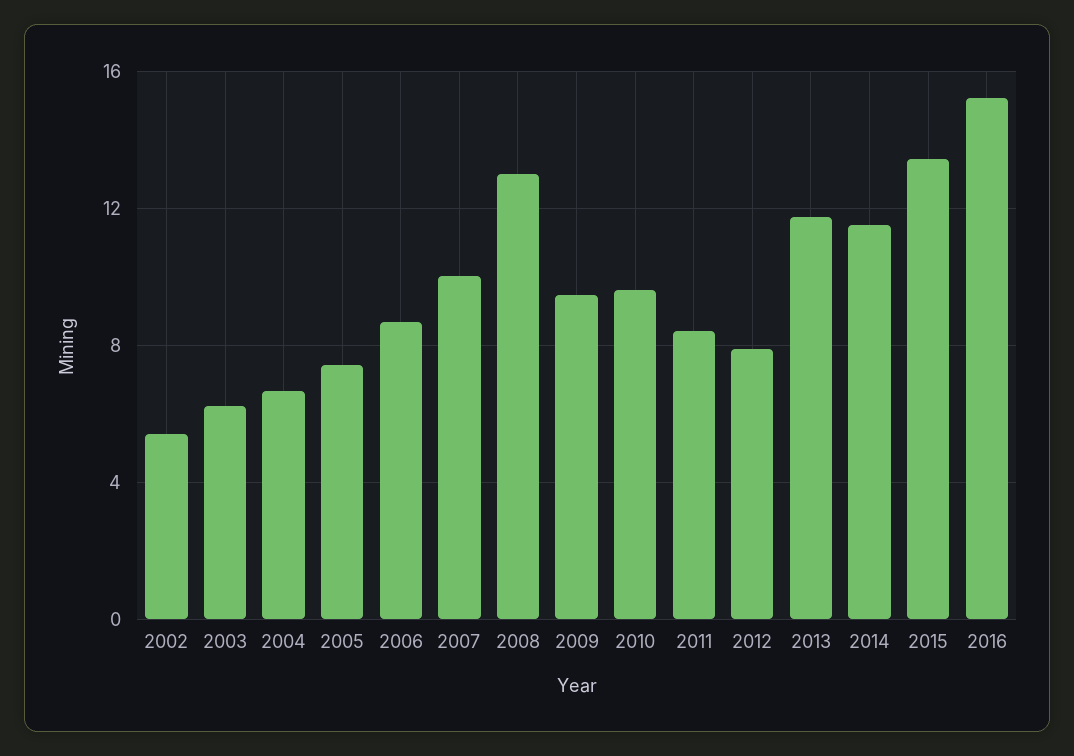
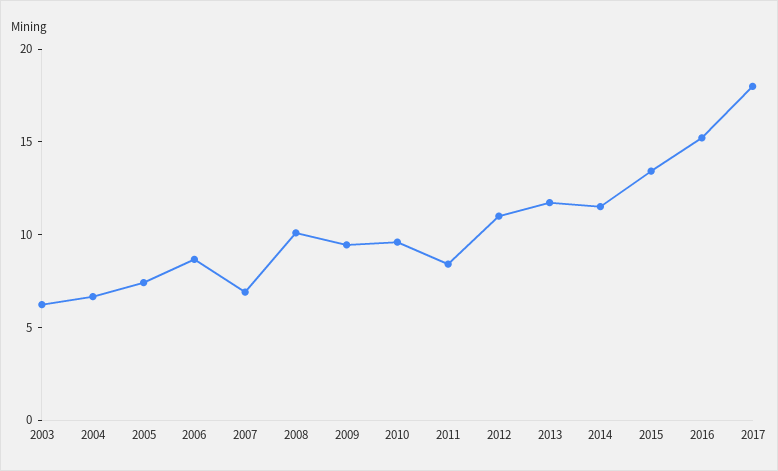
2002: 5.5 -> none
2007: 10 -> 7
2008: 13 -> 10
2012: 8 -> 11
2017: none -> 18

